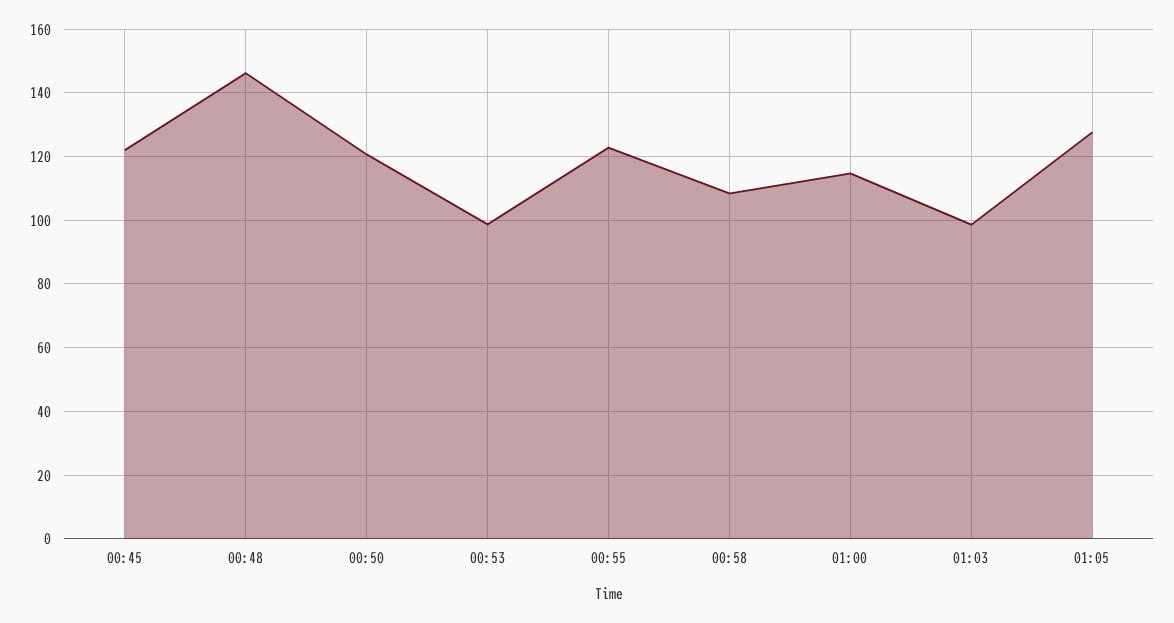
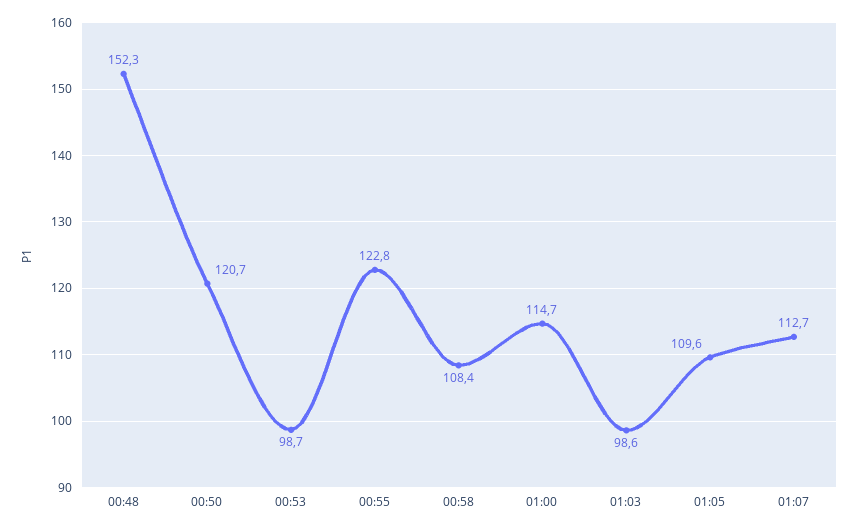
00:45: 122 -> none
00:48: 146 -> 152.3
01:05: 128 -> 109.6
01:07: none -> 112.7

